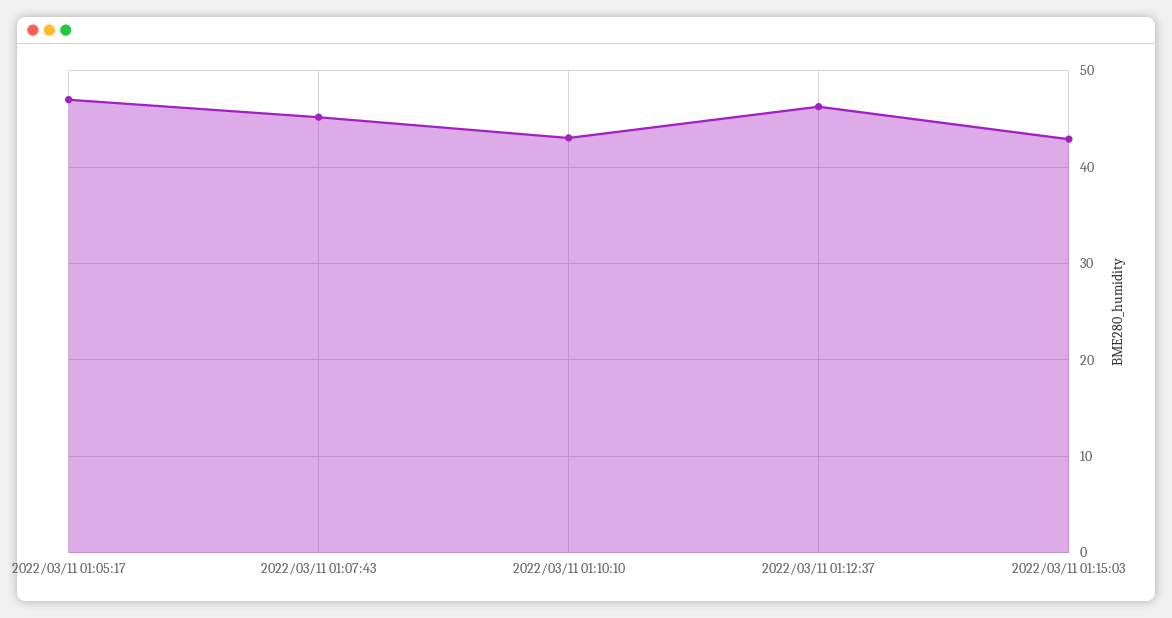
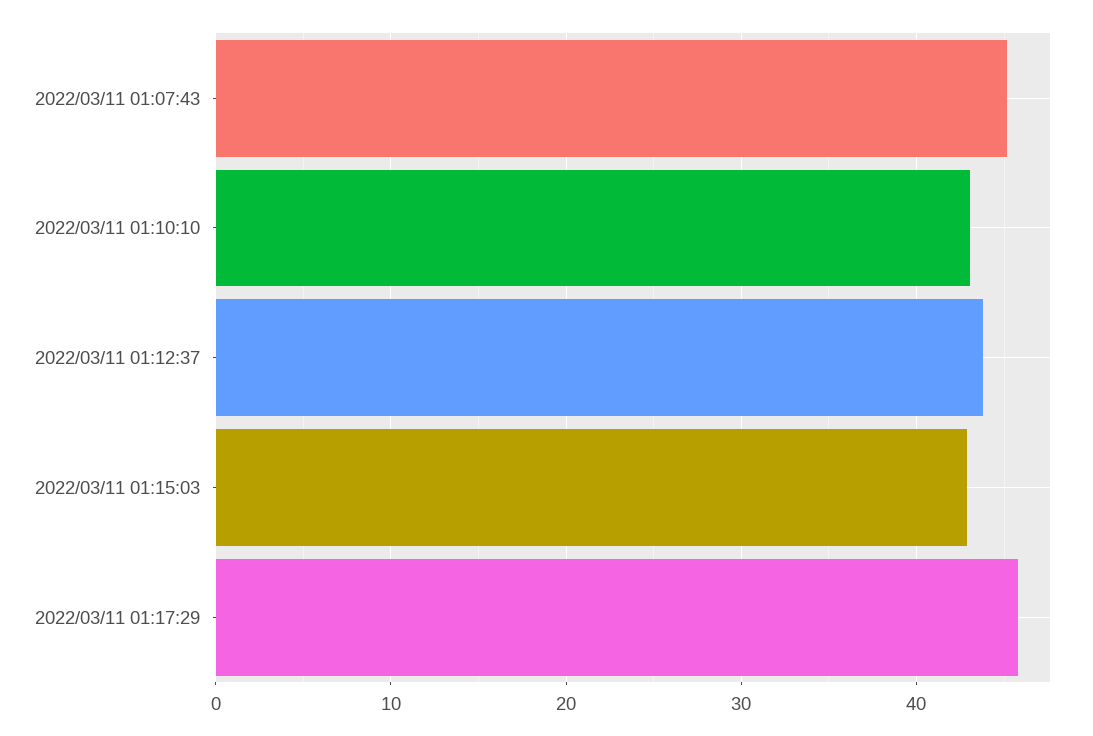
2022/03/11 01:05:17: 47 -> none
2022/03/11 01:12:37: 46 -> 44
2022/03/11 01:17:29: none -> 46

